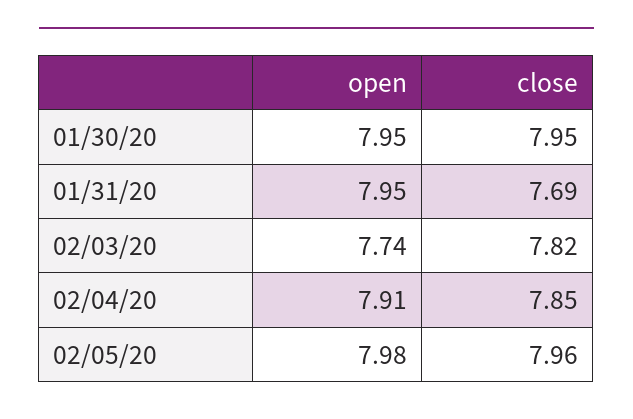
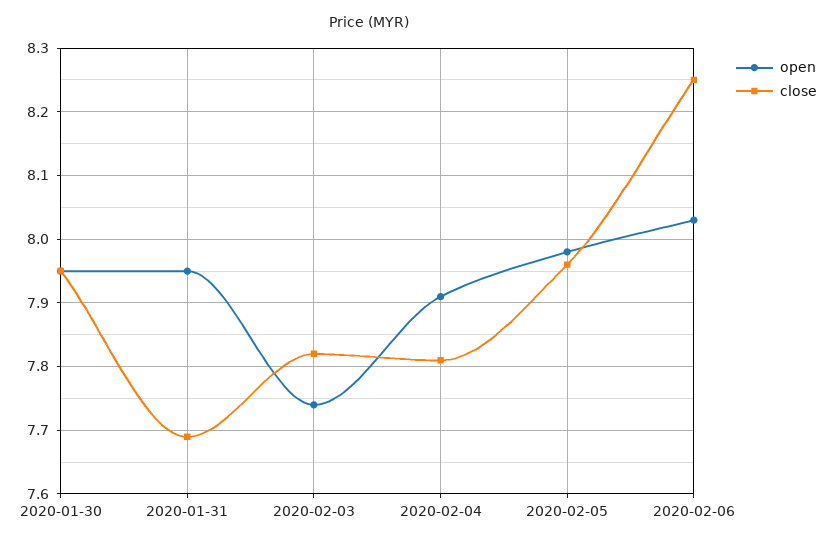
close, 02/04/20: 7.85 -> 7.81
open, 2020-02-06: none -> 8.03
close, 2020-02-06: none -> 8.25

